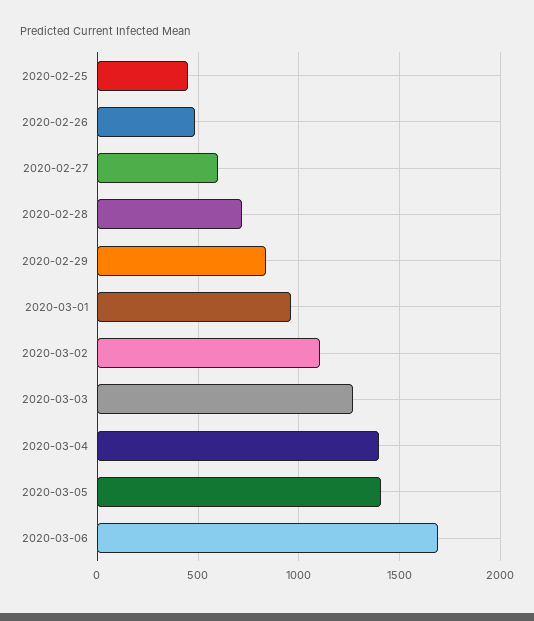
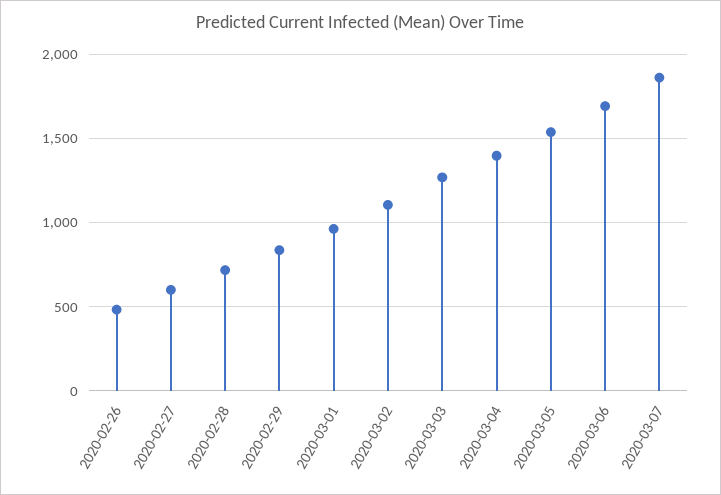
2020-02-25: 450 -> none
2020-03-05: 1400 -> 1550
2020-03-07: none -> 1850

